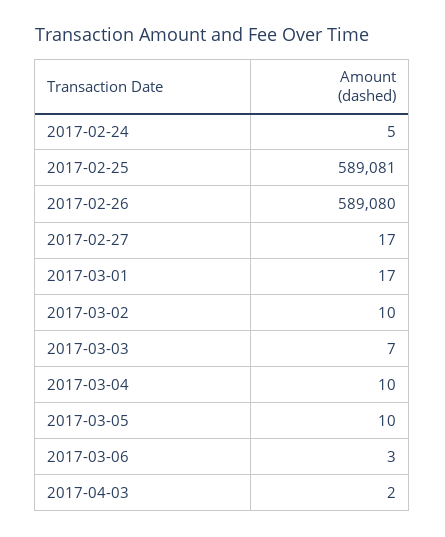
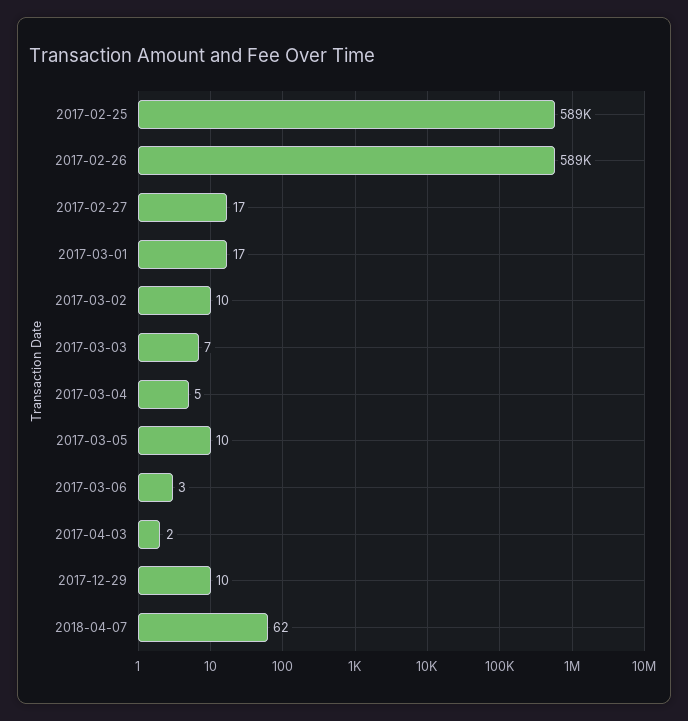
2017-02-24: 5 -> none
2017-03-04: 10 -> 5
2017-12-29: none -> 10
2018-04-07: none -> 62

